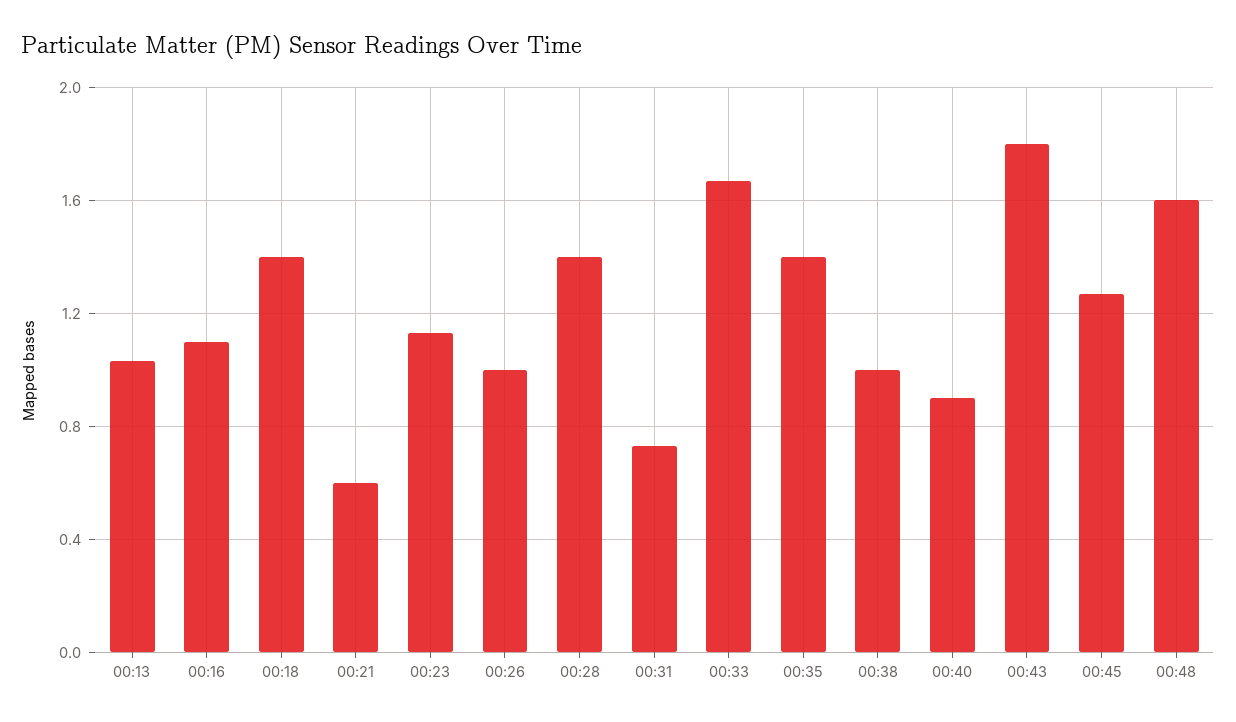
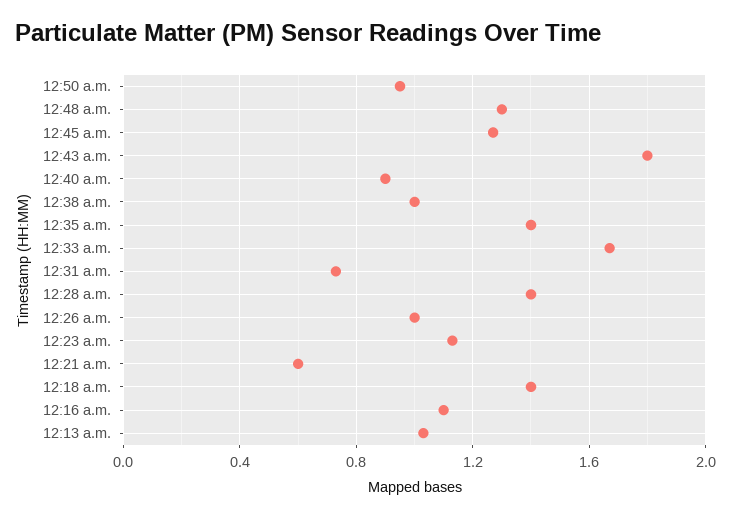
00:48: 1.6 -> 1.3
12:50 a.m.: none -> 0.95

